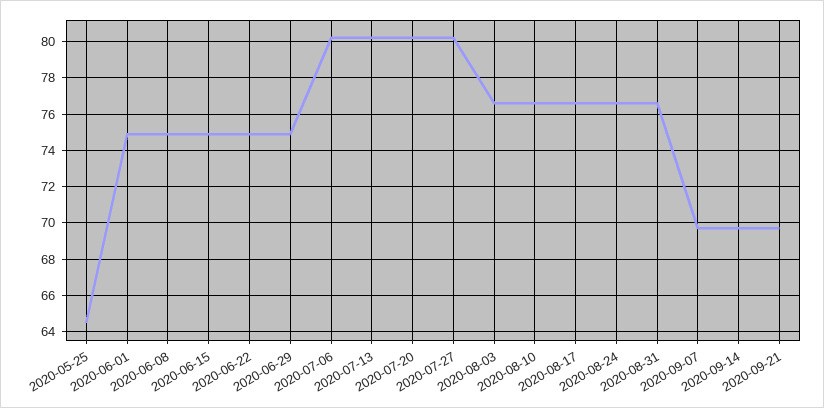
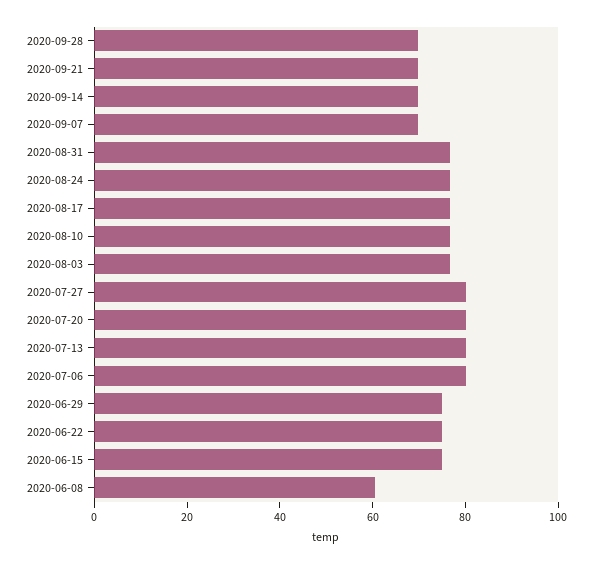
2020-05-25: 64.5 -> none
2020-06-01: 75 -> none
2020-06-08: 75 -> 60
2020-09-28: none -> 70

